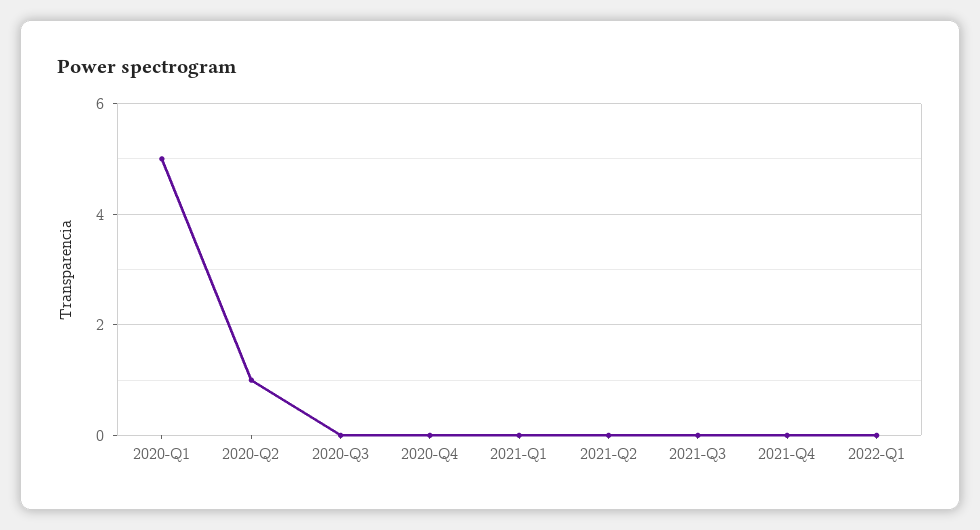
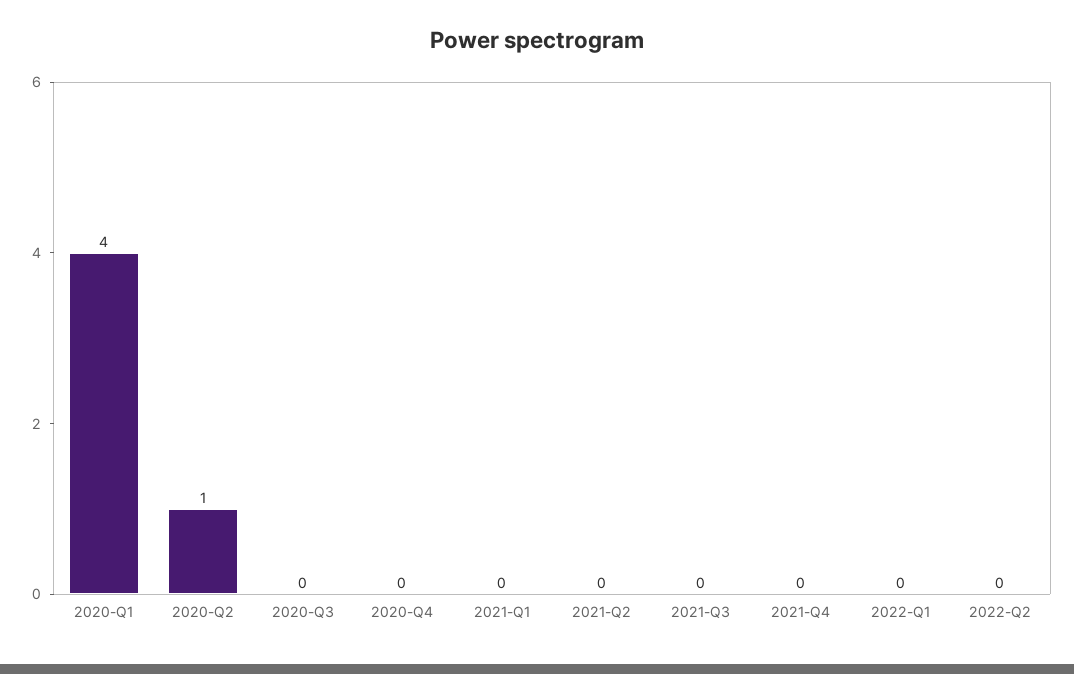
2020-Q1: 5 -> 4
2022-Q2: none -> 0

